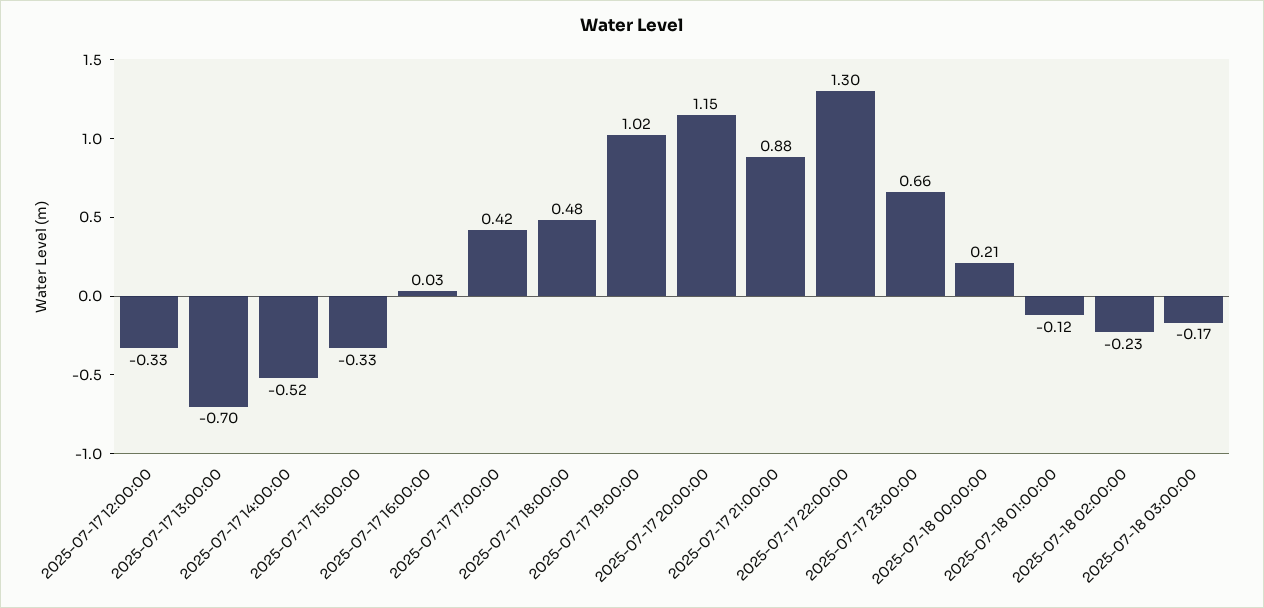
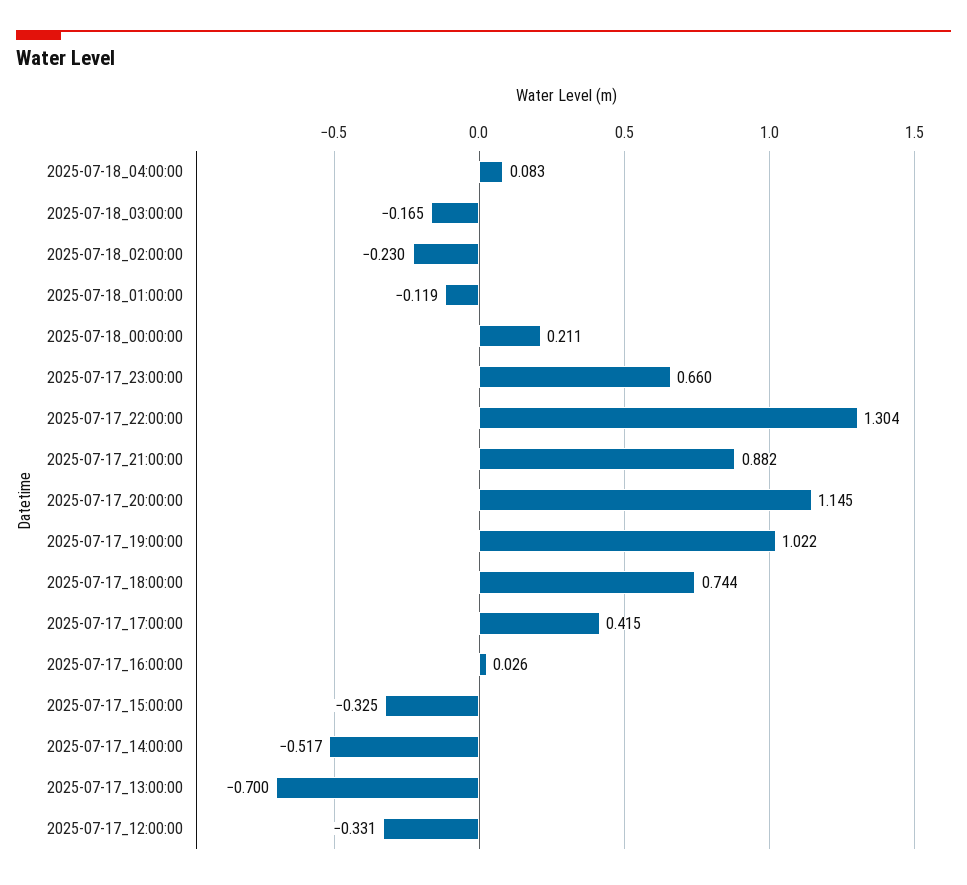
2025-07-17 18:00:00: 0.48 -> 0.744
2025-07-18_04:00:00: none -> 0.083

